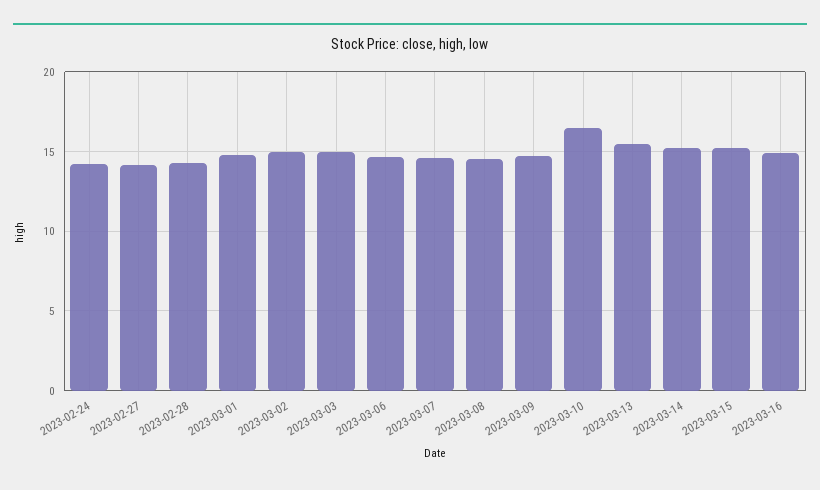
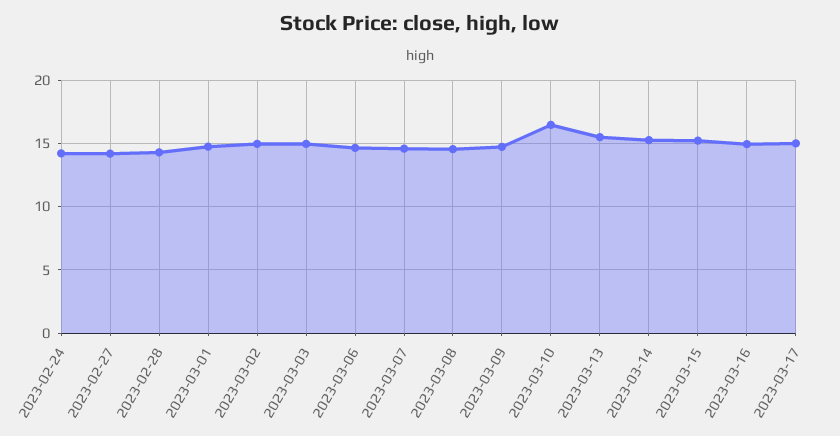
2023-03-17: none -> 15

